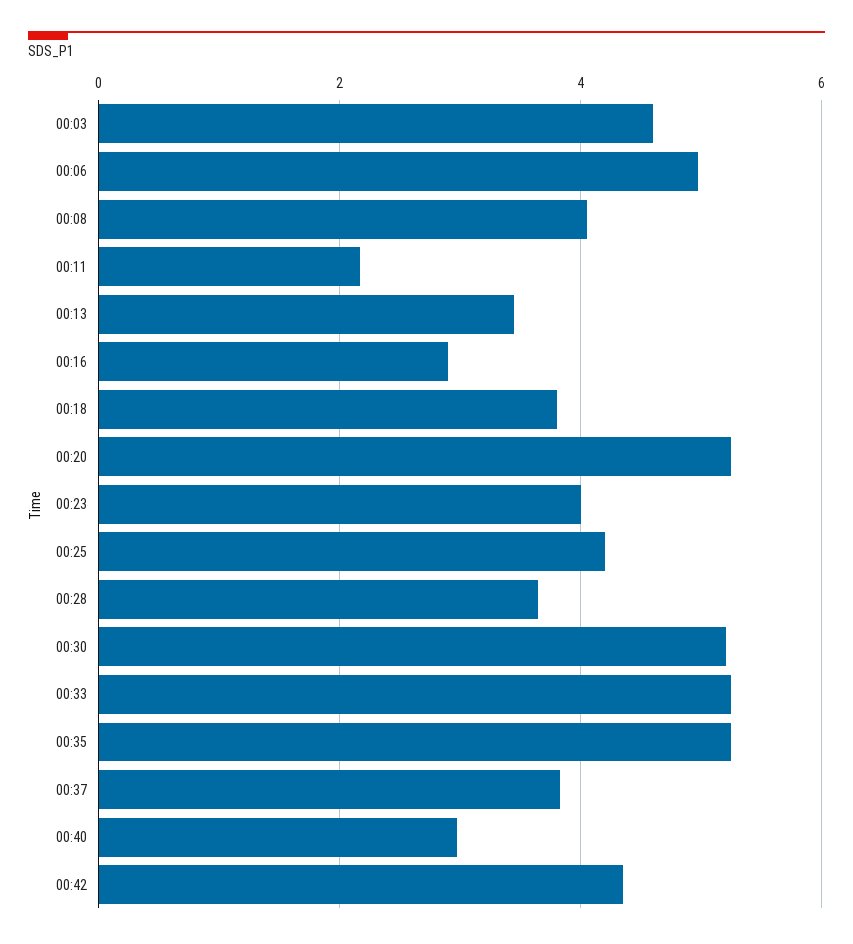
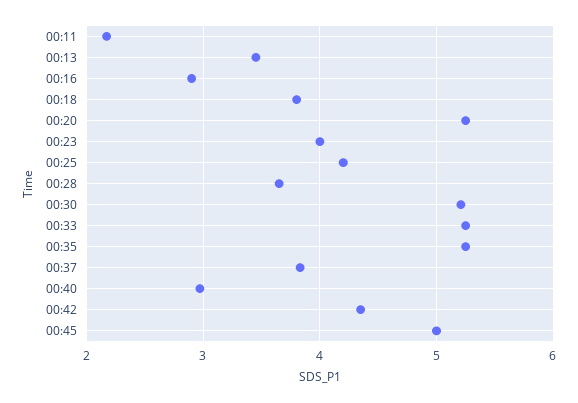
00:03: 4.6 -> none
00:06: 5 -> none
00:08: 4 -> none
00:45: none -> 5

